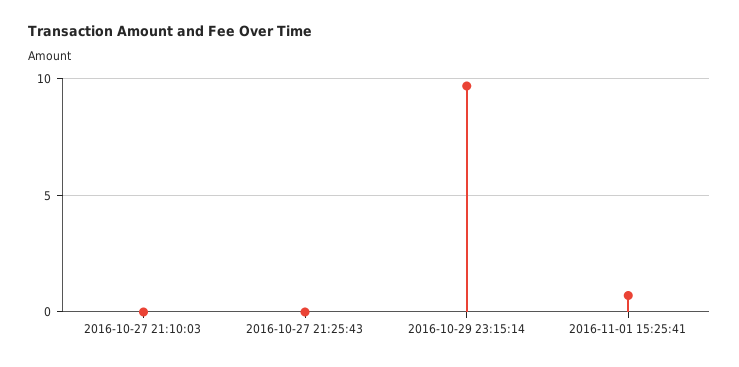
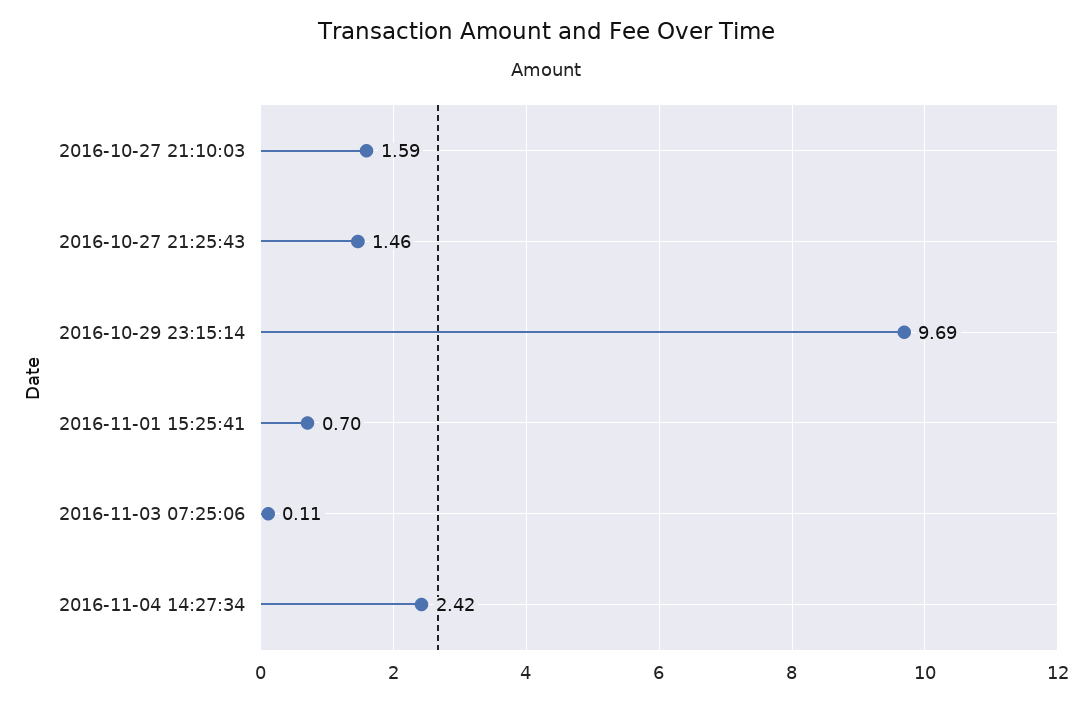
2016-10-27 21:10:03: 0 -> 1.59
2016-10-27 21:25:43: 0 -> 1.46
2016-11-03 07:25:06: none -> 0.11
2016-11-04 14:27:34: none -> 2.42

